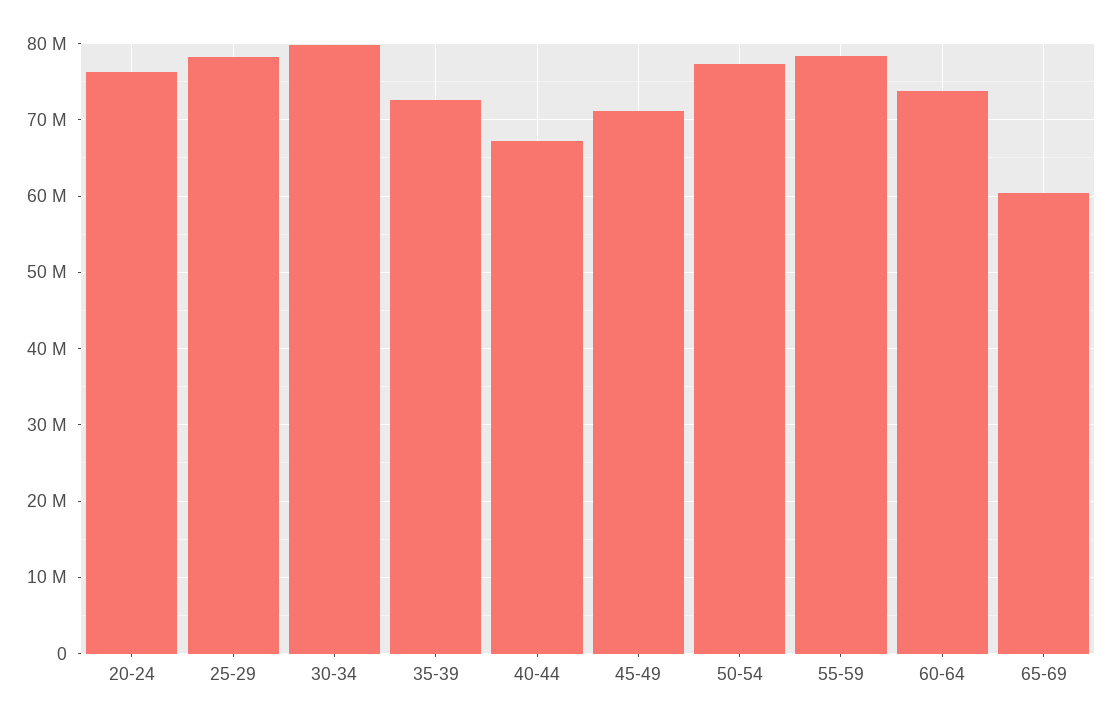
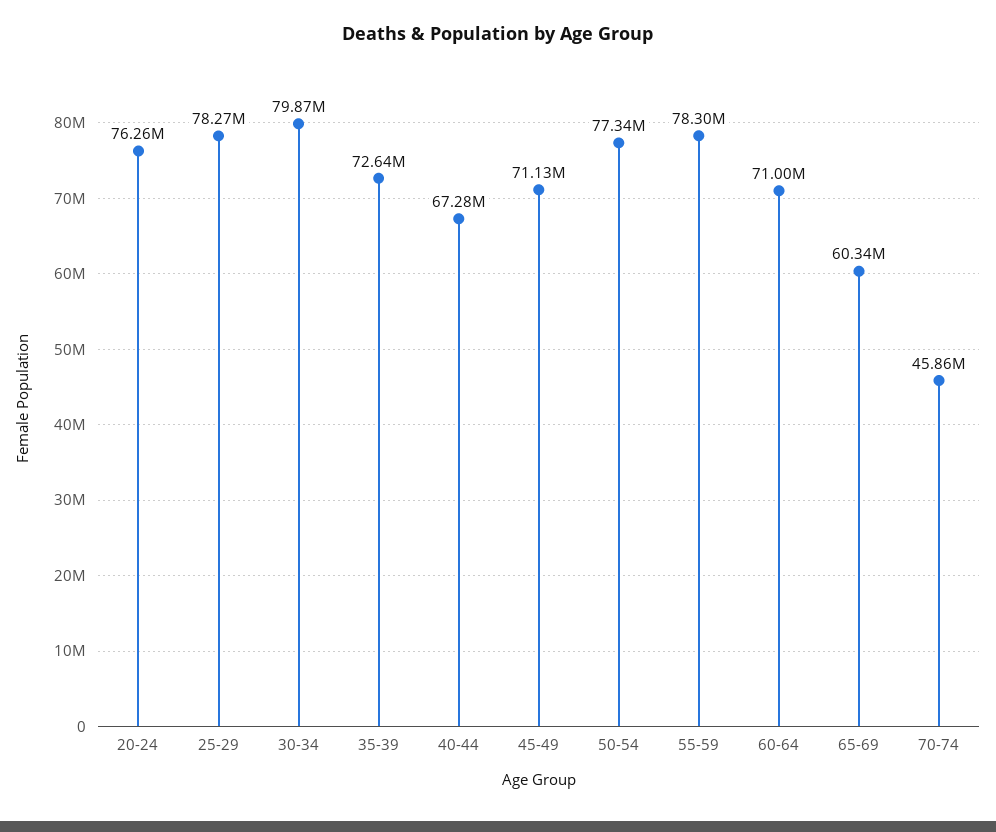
60-64: 74000000 -> 71000000
70-74: none -> 45860000

